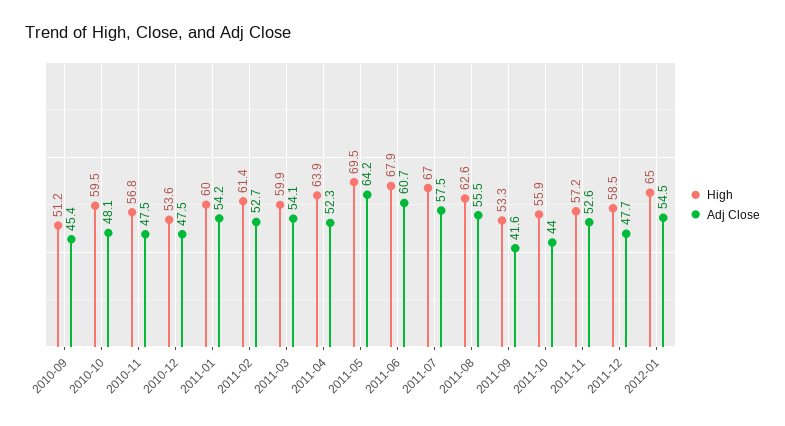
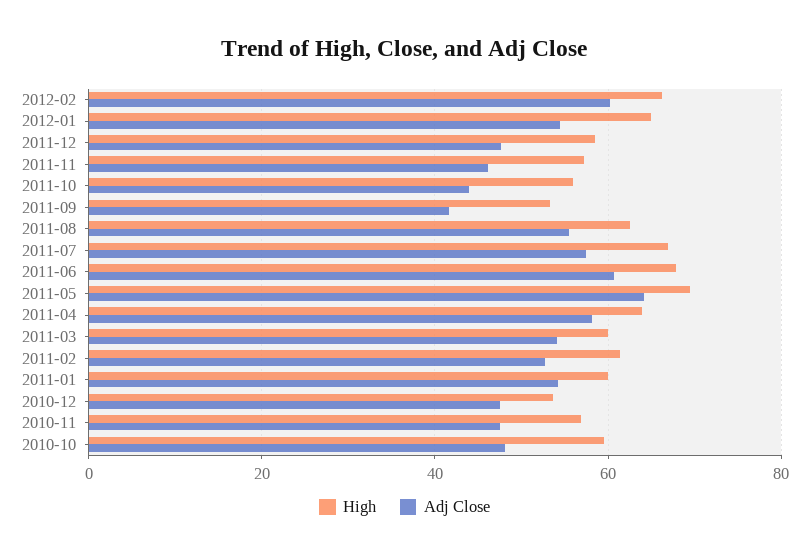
High, 2010-09: 51.2 -> none
Adj Close, 2010-09: 45.4 -> none
Adj Close, 2011-04: 52.3 -> 58
Adj Close, 2011-11: 52.6 -> 46
High, 2012-02: none -> 66
Adj Close, 2012-02: none -> 60

